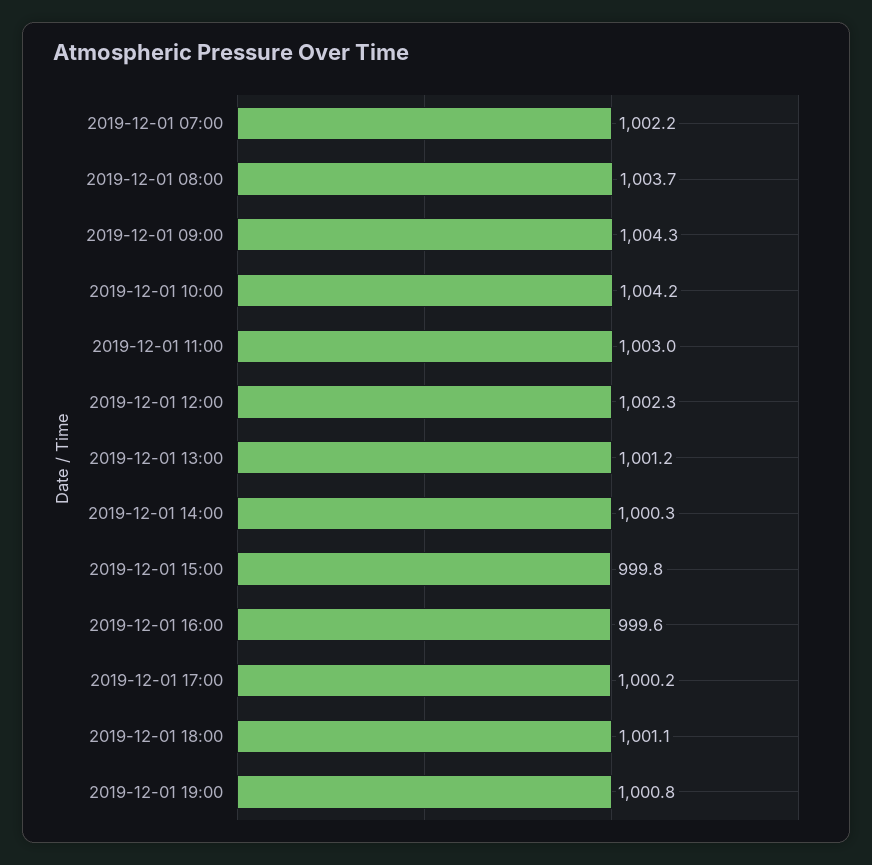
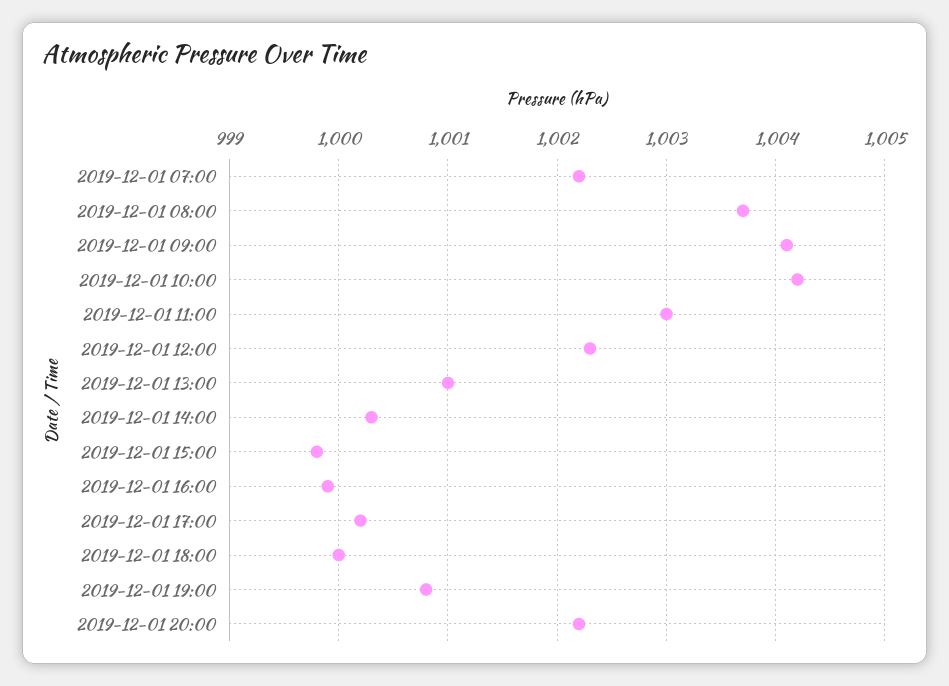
2019-12-01 09:00: 1004.3 -> 1004.1
2019-12-01 13:00: 1001.2 -> 1001
2019-12-01 16:00: 999.6 -> 999.9
2019-12-01 18:00: 1001.1 -> 1000
2019-12-01 20:00: none -> 1002.2

